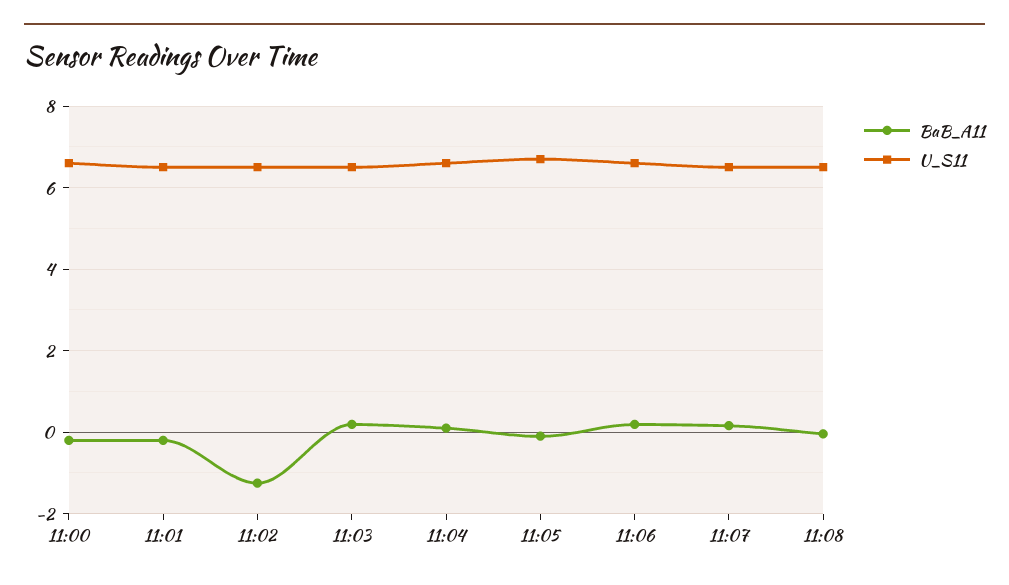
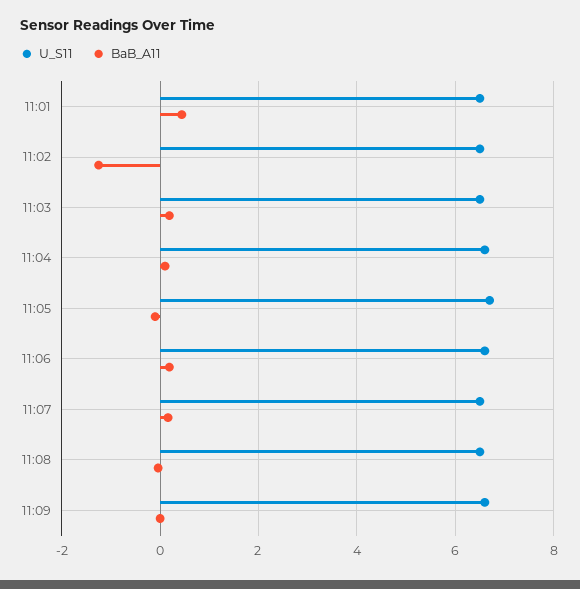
BaB_A11, 11:00: -0.2 -> none
U_S11, 11:00: 6.6 -> none
BaB_A11, 11:01: -0.2 -> 0.4
U_S11, 11:09: none -> 6.6
BaB_A11, 11:09: none -> 0

